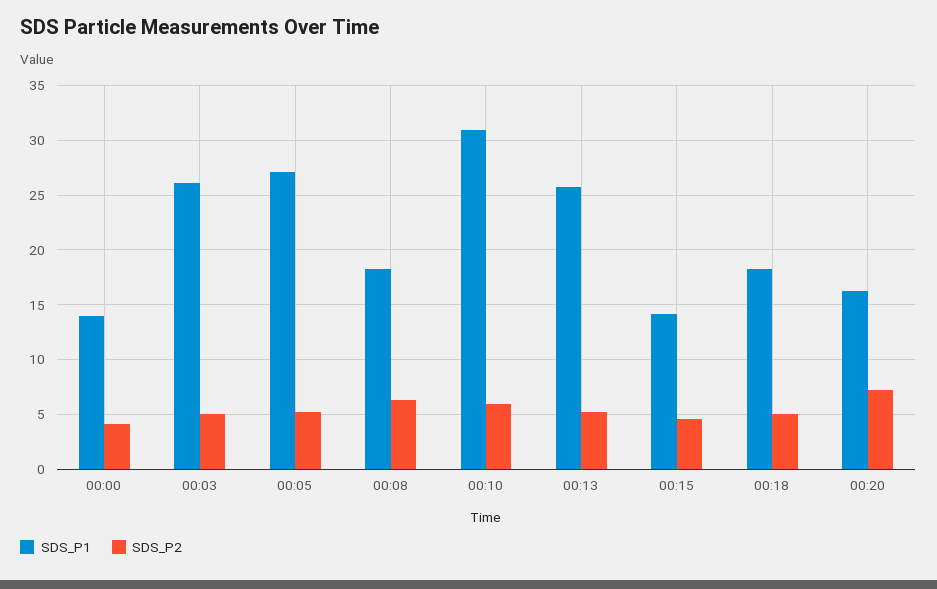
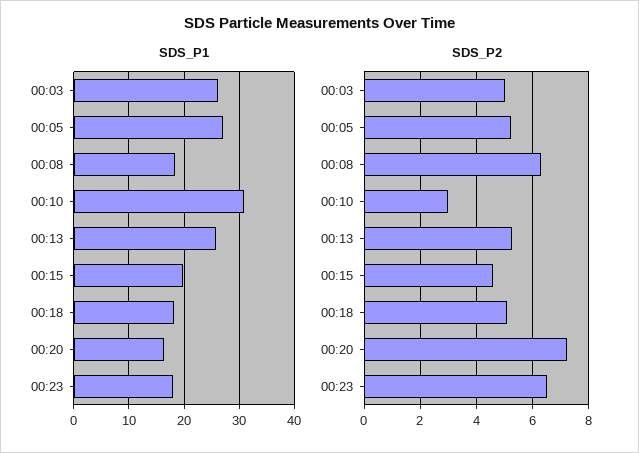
SDS_P1, 00:00: 14 -> none
SDS_P2, 00:00: 4 -> none
SDS_P2, 00:10: 6 -> 3
SDS_P1, 00:15: 14 -> 20
SDS_P1, 00:23: none -> 18
SDS_P2, 00:23: none -> 6.5

